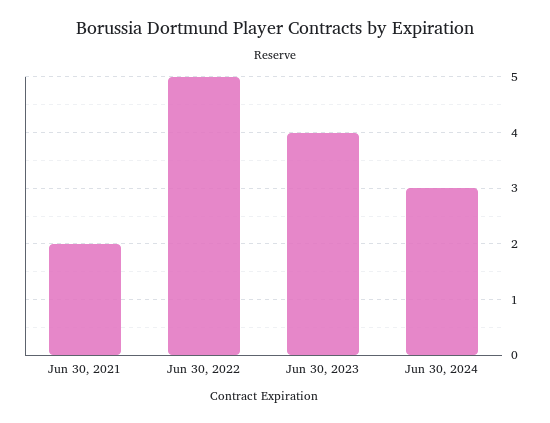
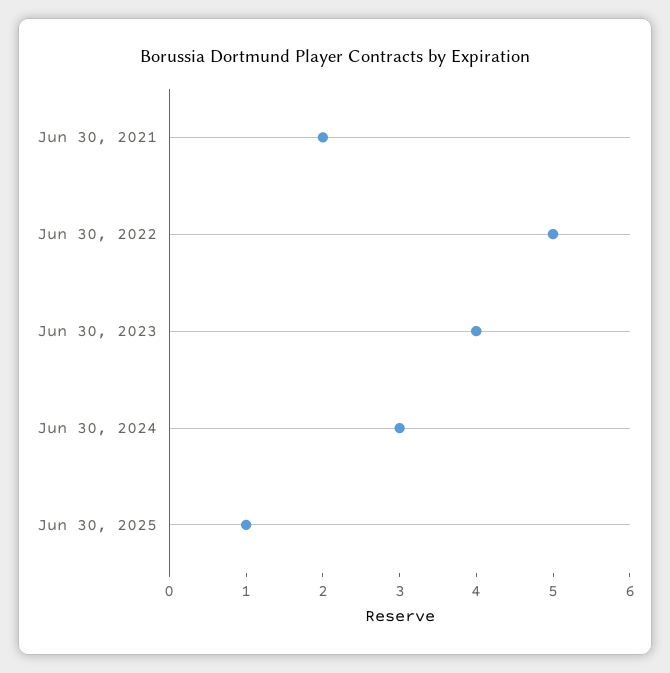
Jun 30, 2025: none -> 1

